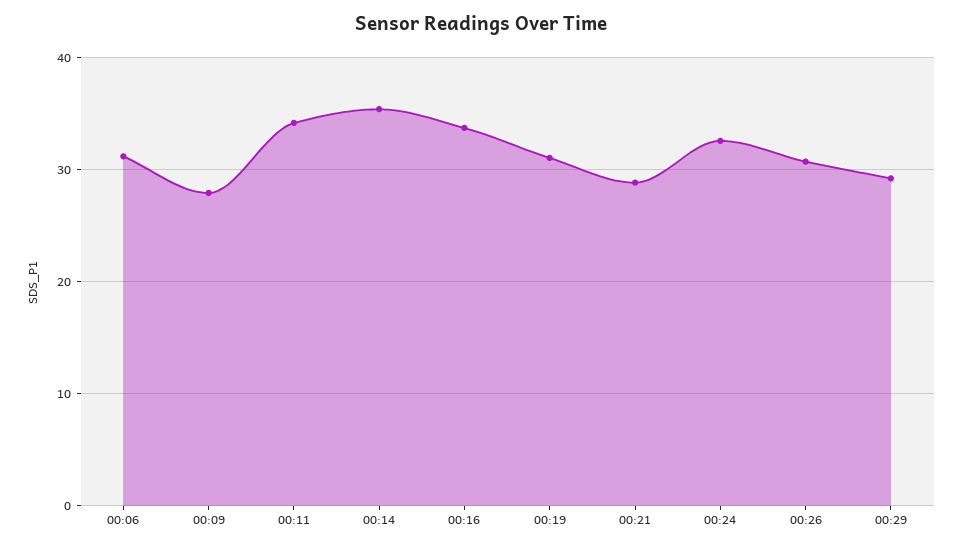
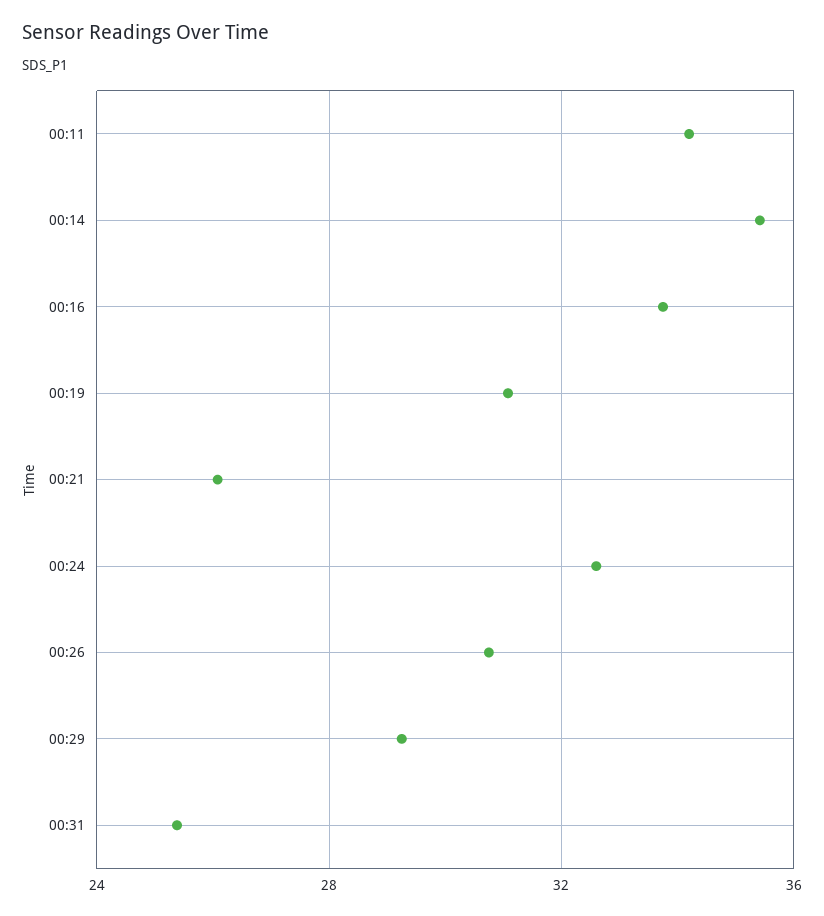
00:06: 31 -> none
00:09: 28 -> none
00:21: 29 -> 26
00:31: none -> 25.5

